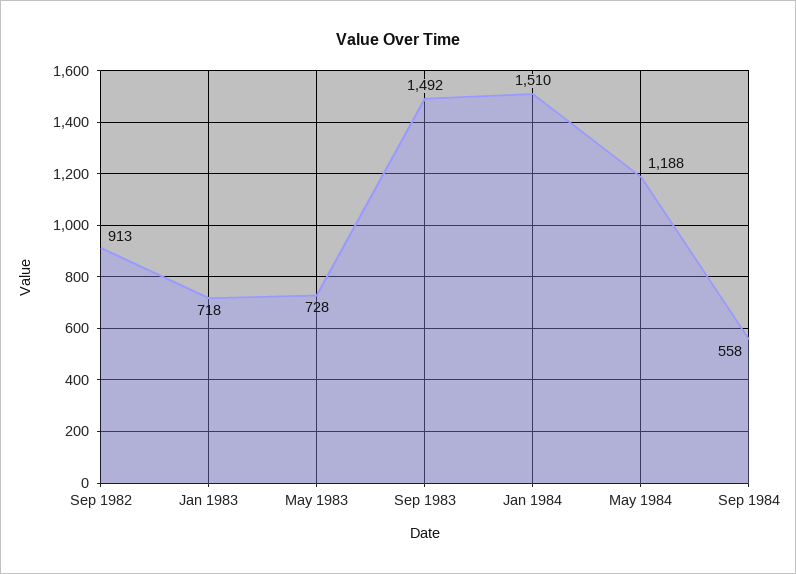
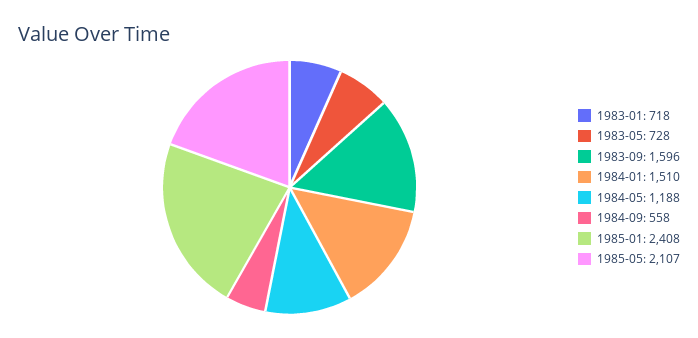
Sep 1982: 913 -> none
Sep 1983: 1492 -> 1596
1985-01: none -> 2408
1985-05: none -> 2107

